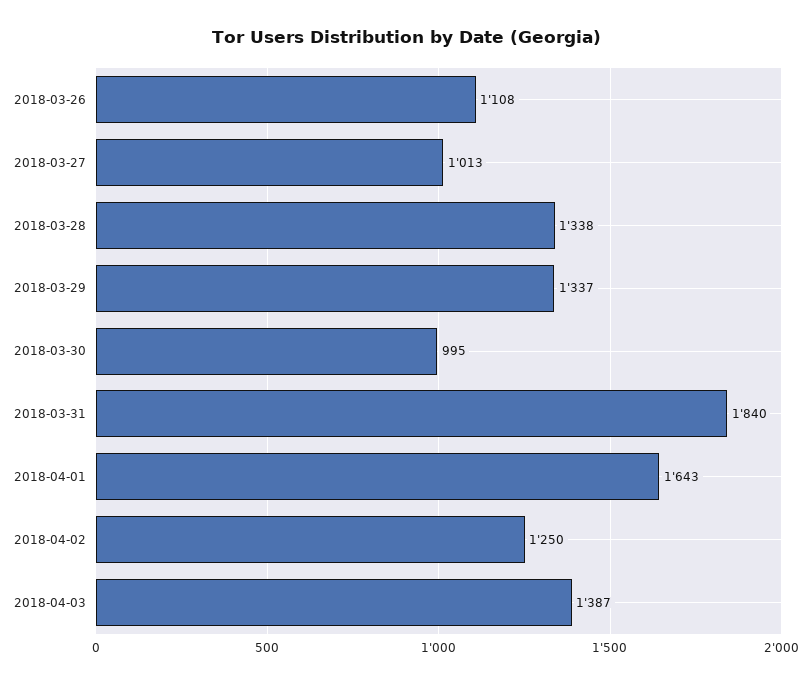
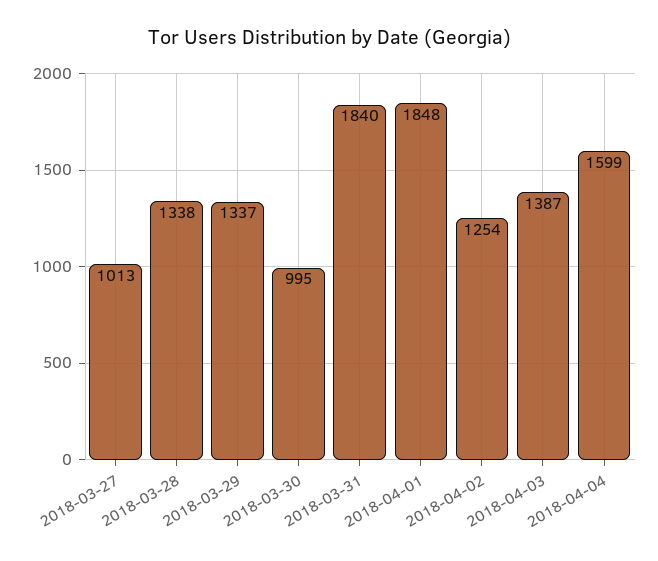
2018-03-26: 1108 -> none
2018-04-01: 1643 -> 1848
2018-04-02: 1250 -> 1254
2018-04-04: none -> 1599

